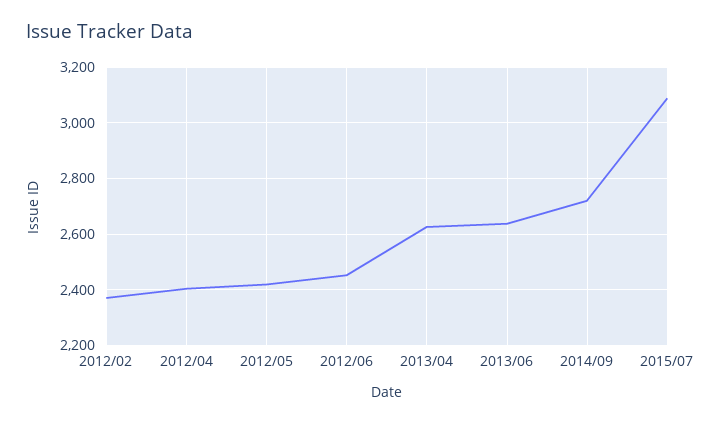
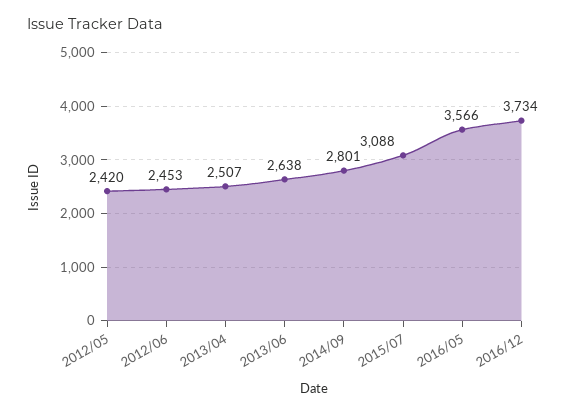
2012/02: 2375 -> none
2012/04: 2400 -> none
2013/04: 2625 -> 2507
2014/09: 2725 -> 2801
2016/05: none -> 3566
2016/12: none -> 3734

